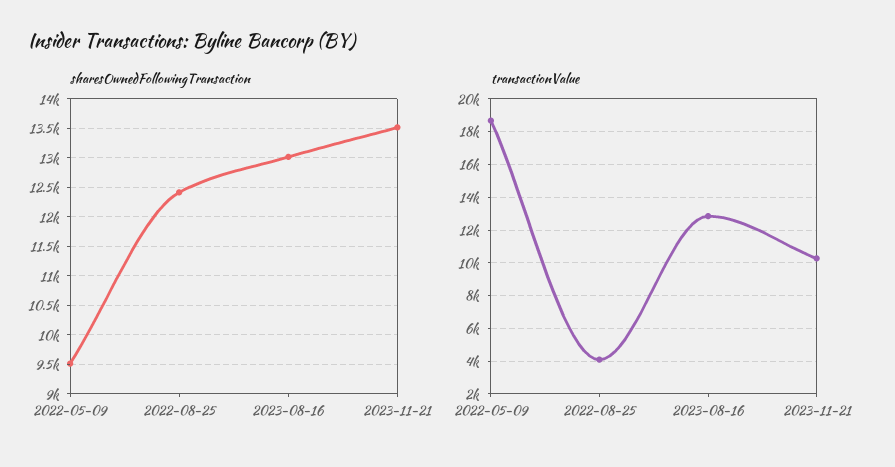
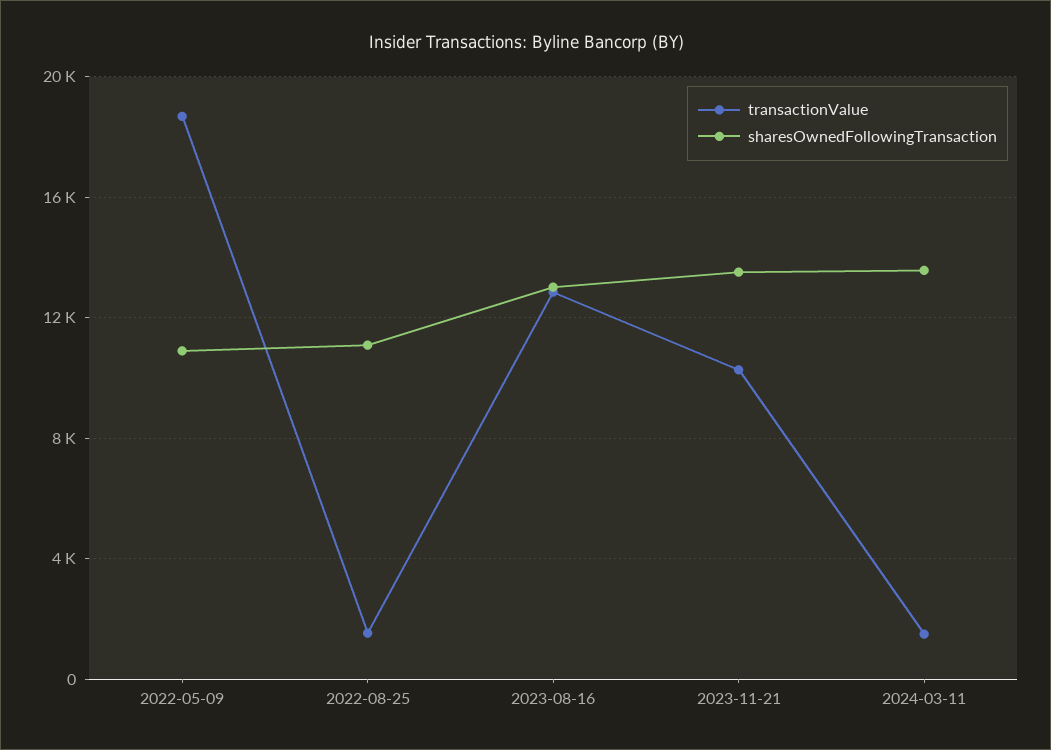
sharesOwnedFollowingTransaction, 2022-05-09: 9500 -> 11000
sharesOwnedFollowingTransaction, 2022-08-25: 12500 -> 11000
transactionValue, 2022-08-25: 4000 -> 1500
transactionValue, 2024-03-11: none -> 1500
sharesOwnedFollowingTransaction, 2024-03-11: none -> 13500

